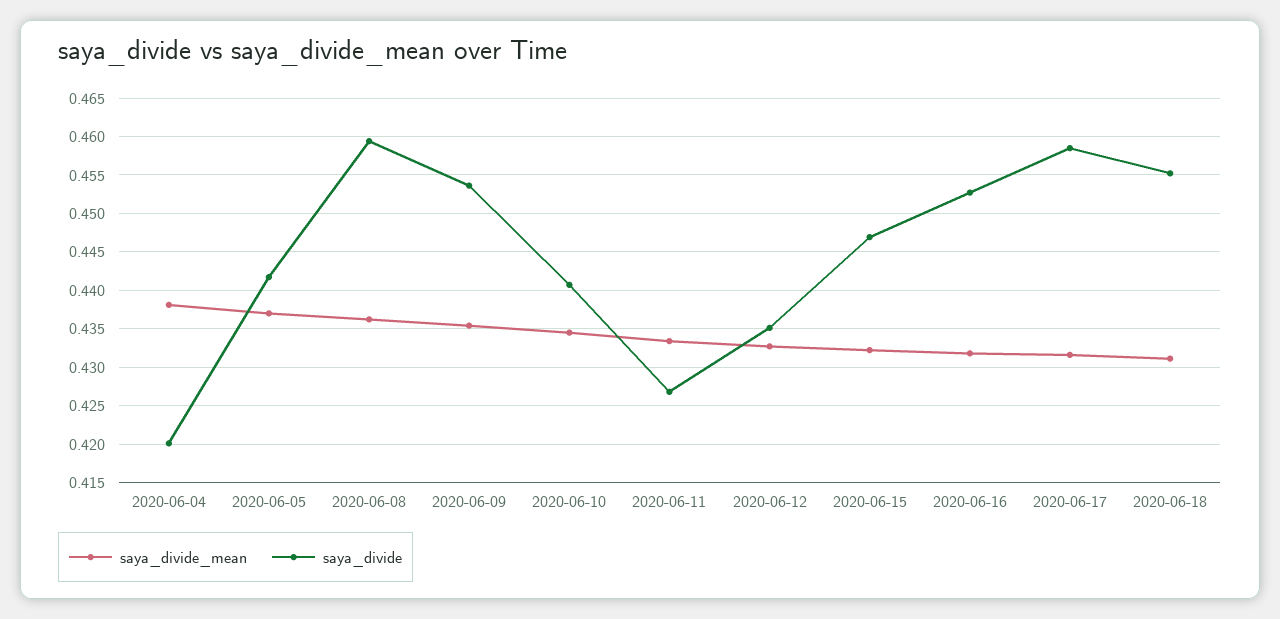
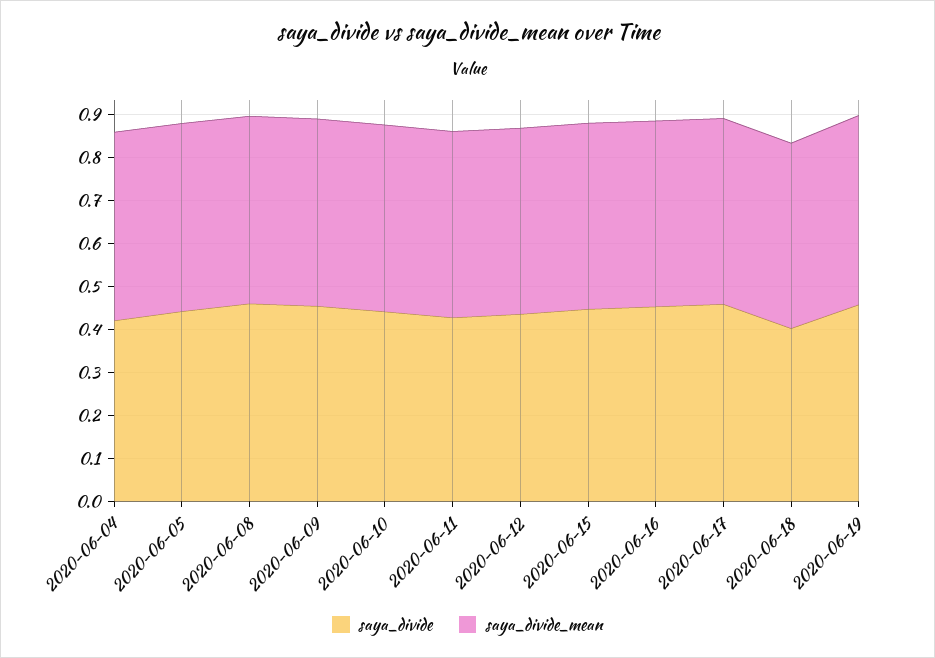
saya_divide, 2020-06-18: 0.455 -> 0.4
saya_divide, 2020-06-19: none -> 0.46
saya_divide_mean, 2020-06-19: none -> 0.44

